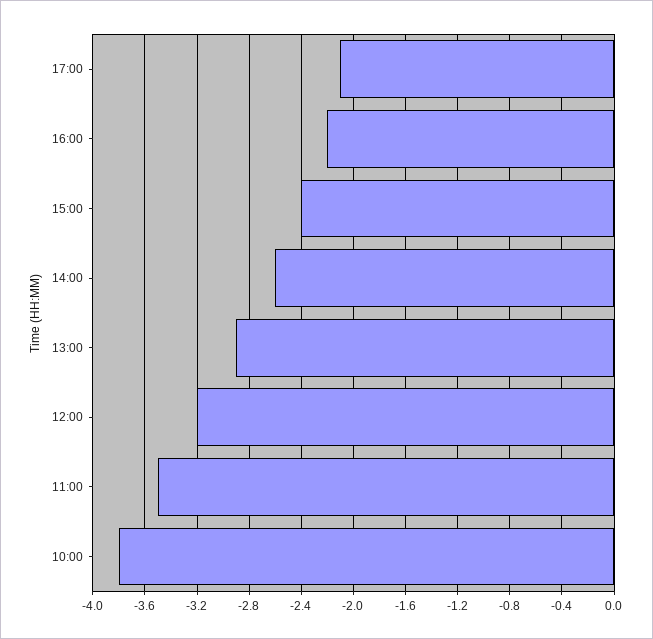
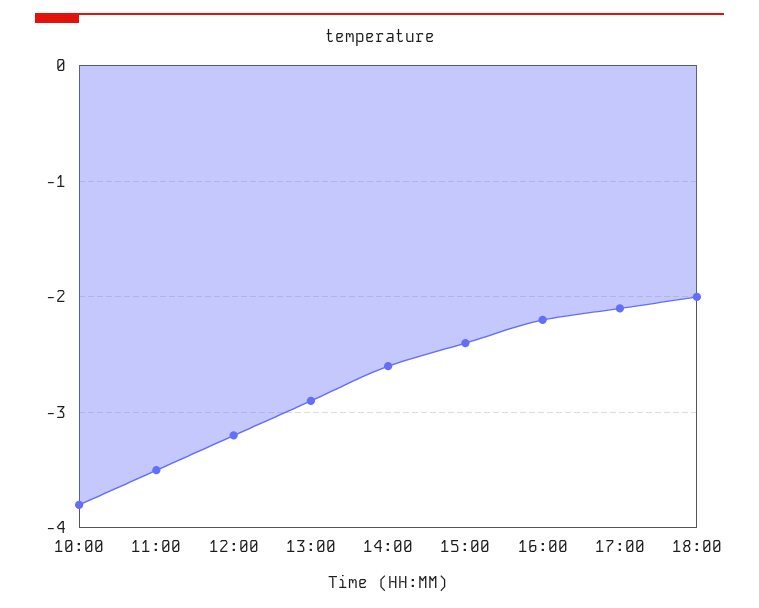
18:00: none -> -2

